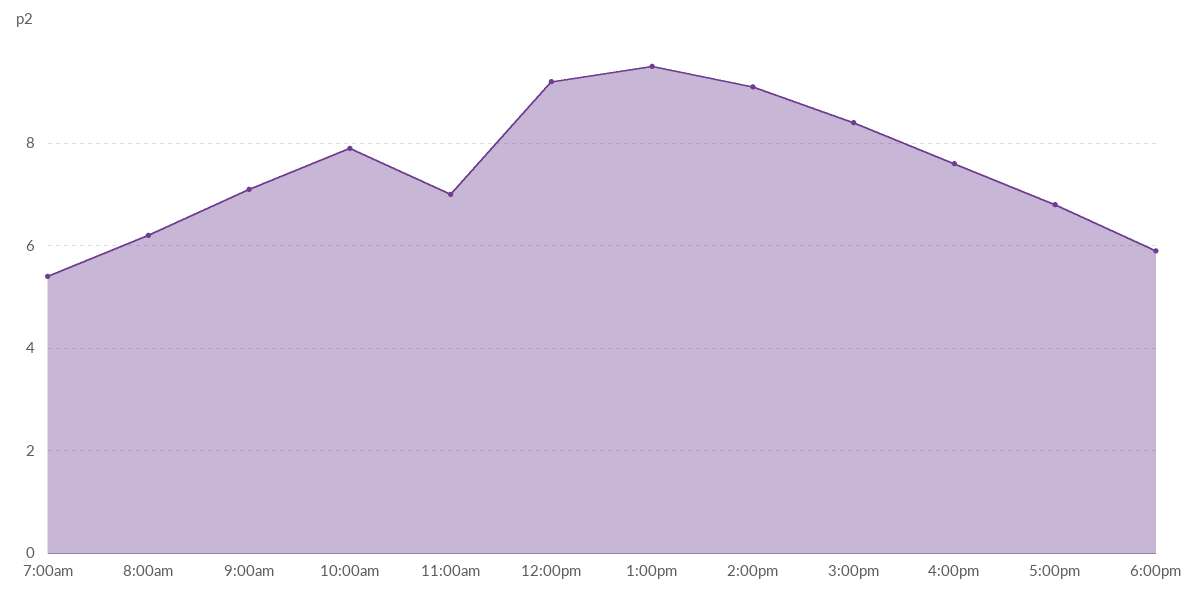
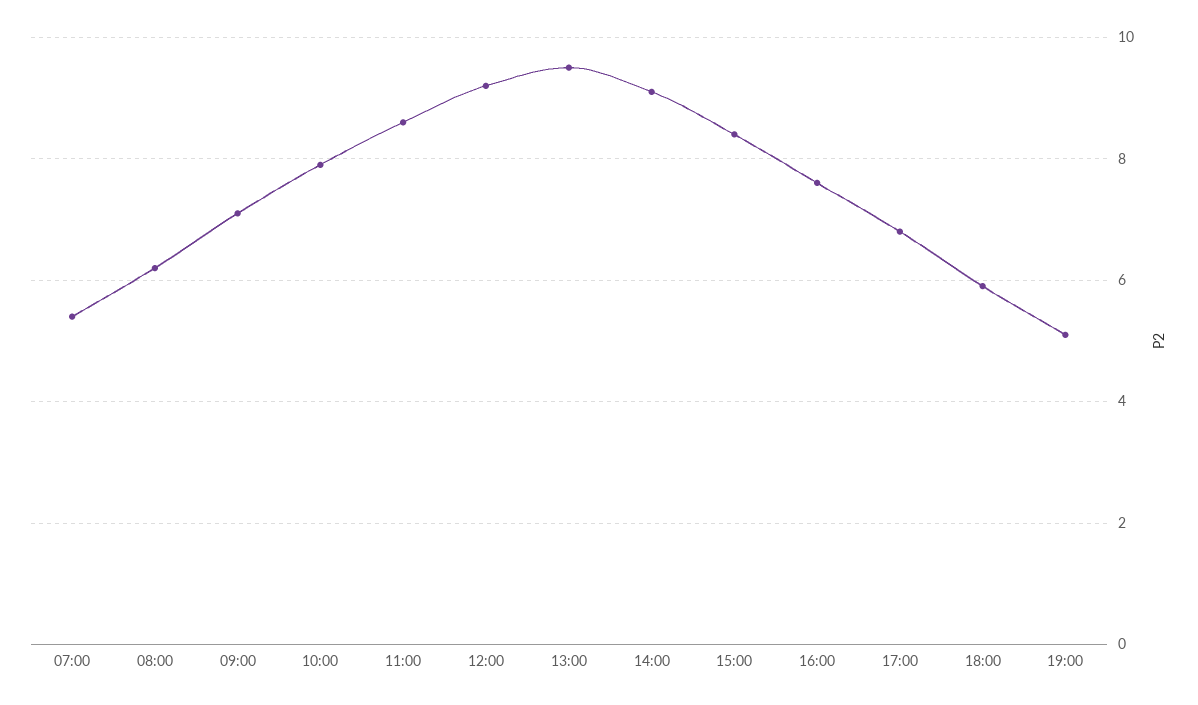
11:00am: 7 -> 8.5
19:00: none -> 5

